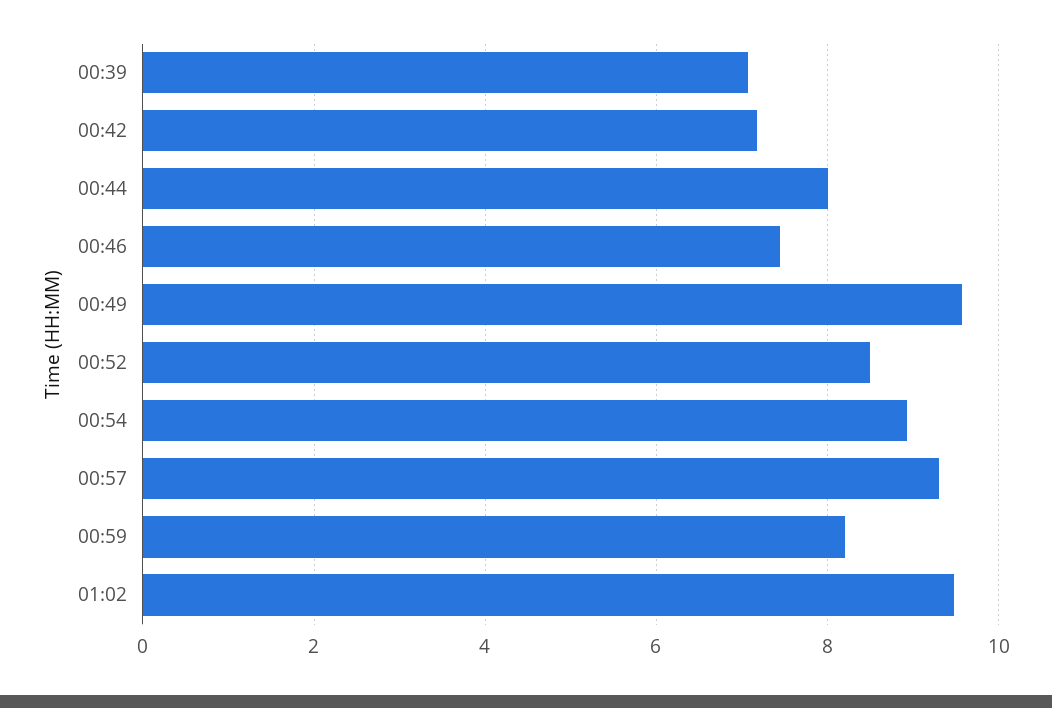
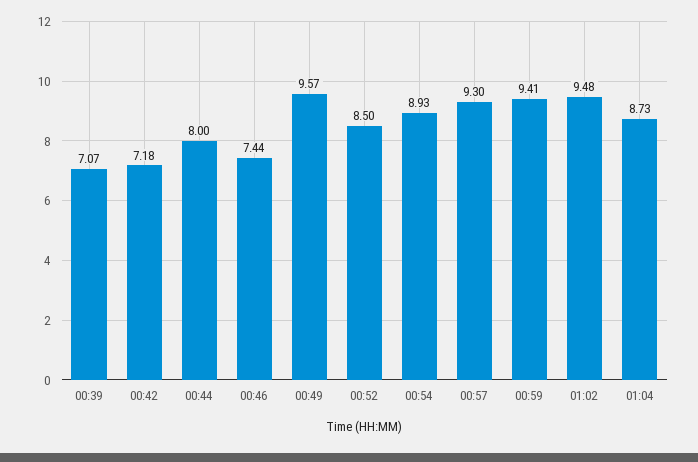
00:59: 8.2 -> 9.41
01:04: none -> 8.73

